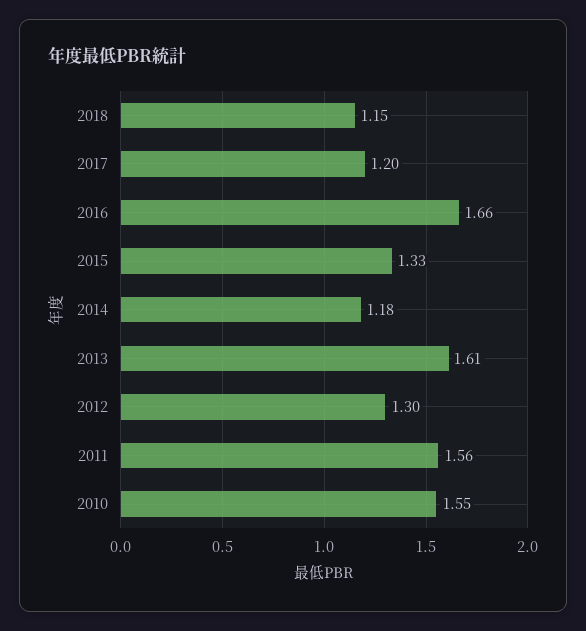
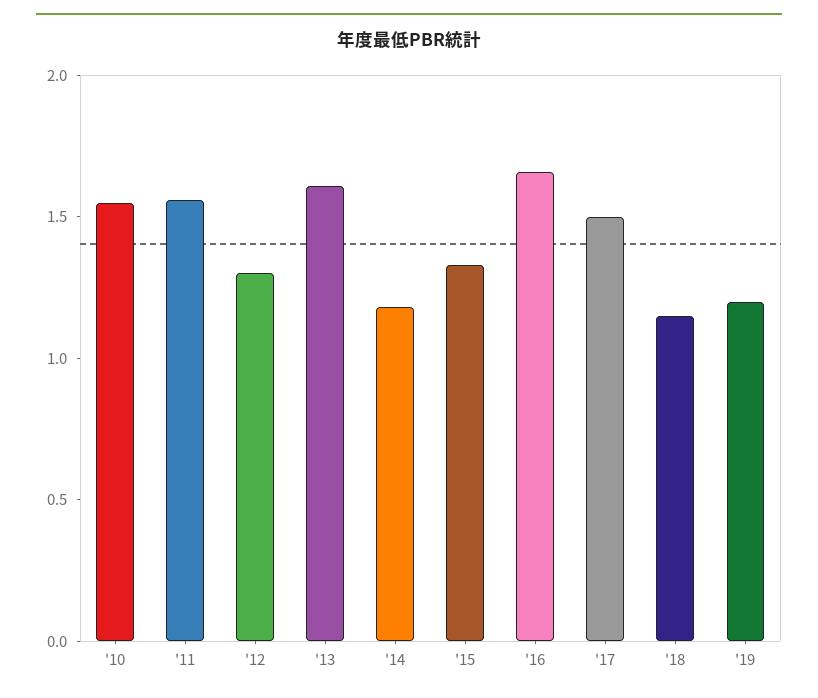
2017: 1.2 -> 1.5
'19: none -> 1.2

